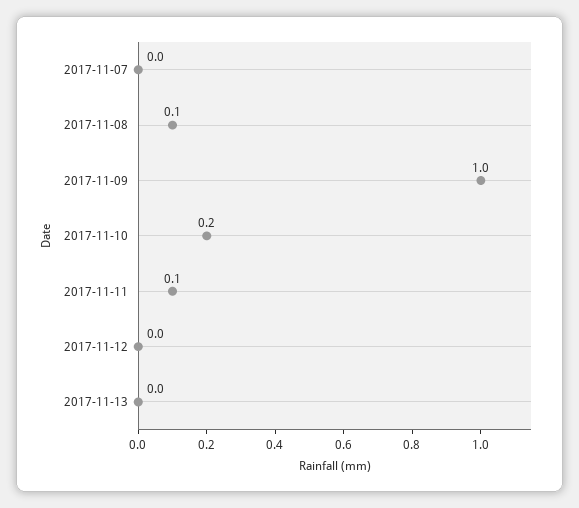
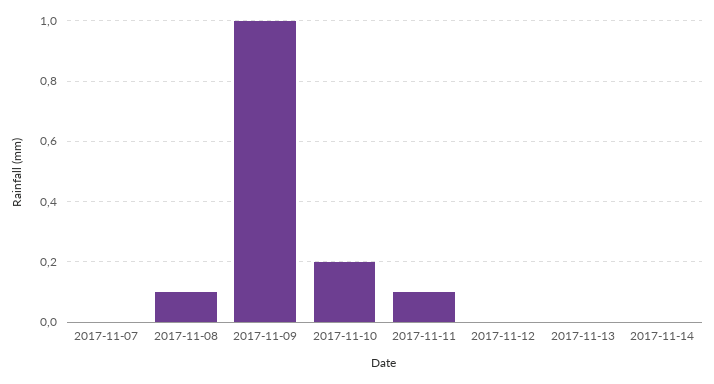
2017-11-14: none -> 0

